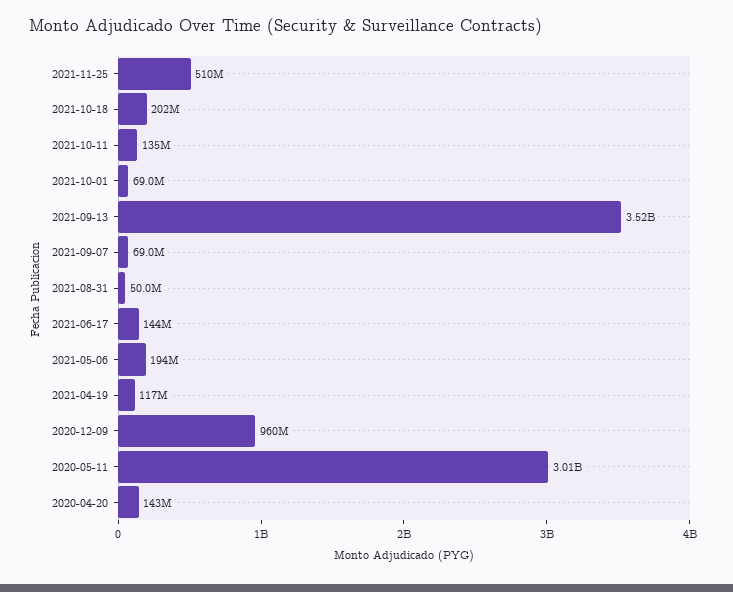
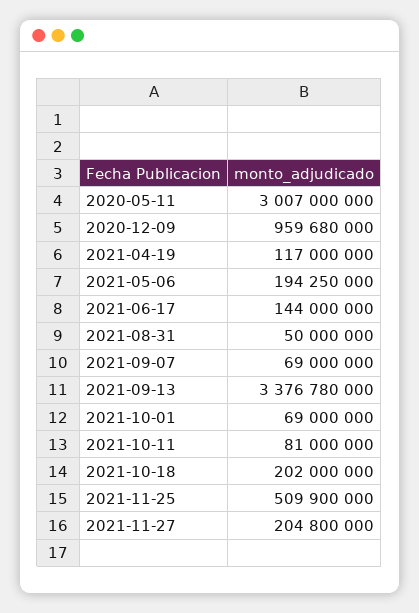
2021-10-11: 135000000 -> 81000000
2021-09-13: 3520000000 -> 3376780000
2020-04-20: 143000000 -> none
2021-11-27: none -> 204800000

